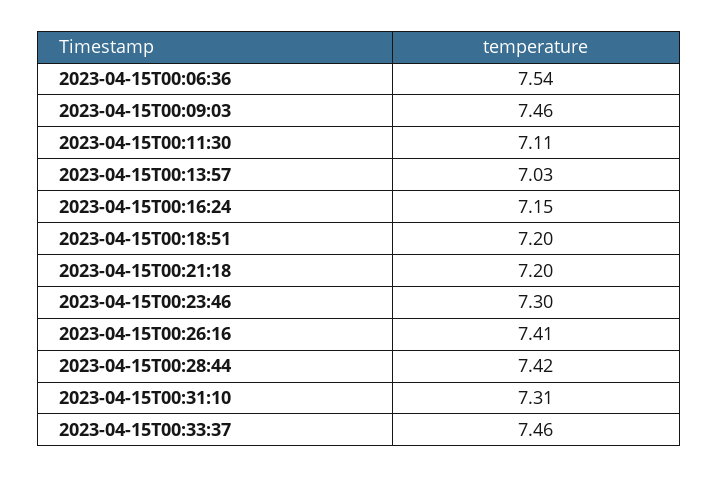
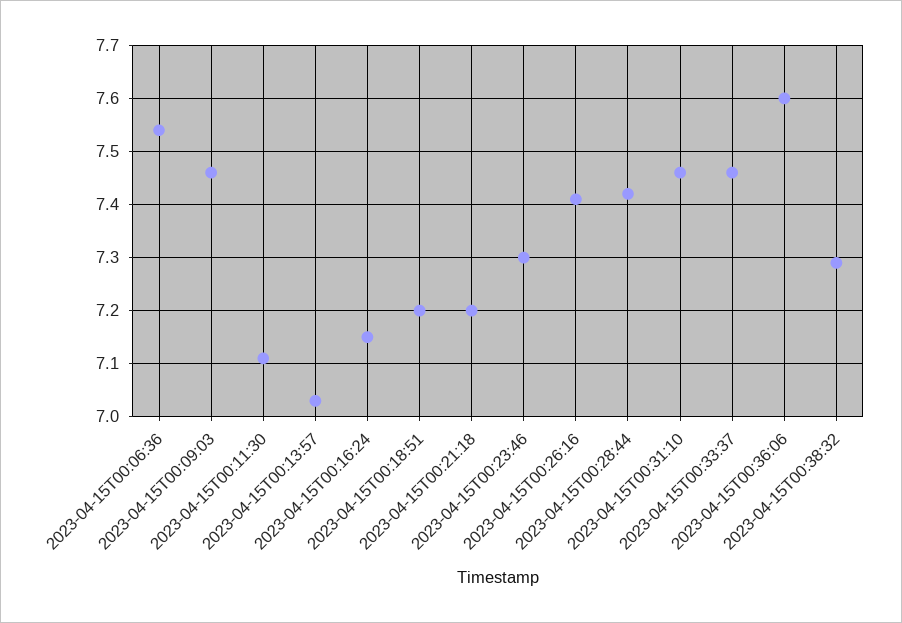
2023-04-15T00:31:10: 7.31 -> 7.45
2023-04-15T00:36:06: none -> 7.6
2023-04-15T00:38:32: none -> 7.3

